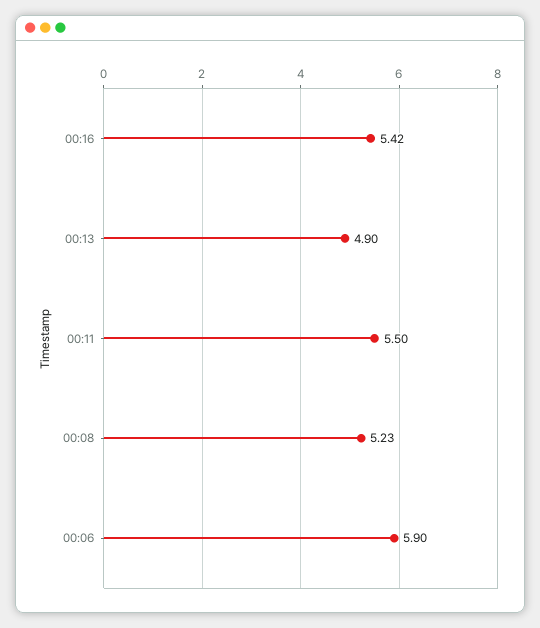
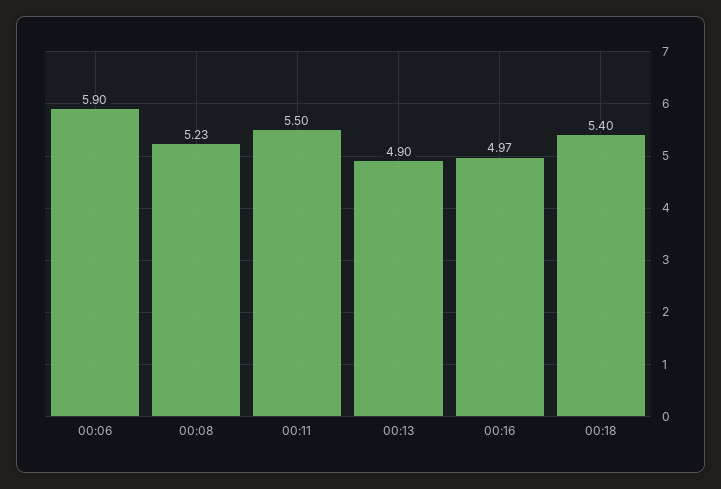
00:16: 5.42 -> 4.97
00:18: none -> 5.4

